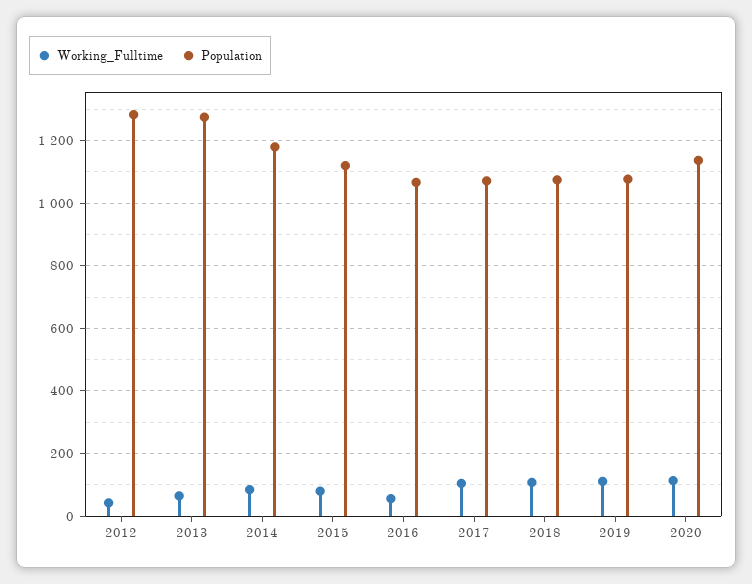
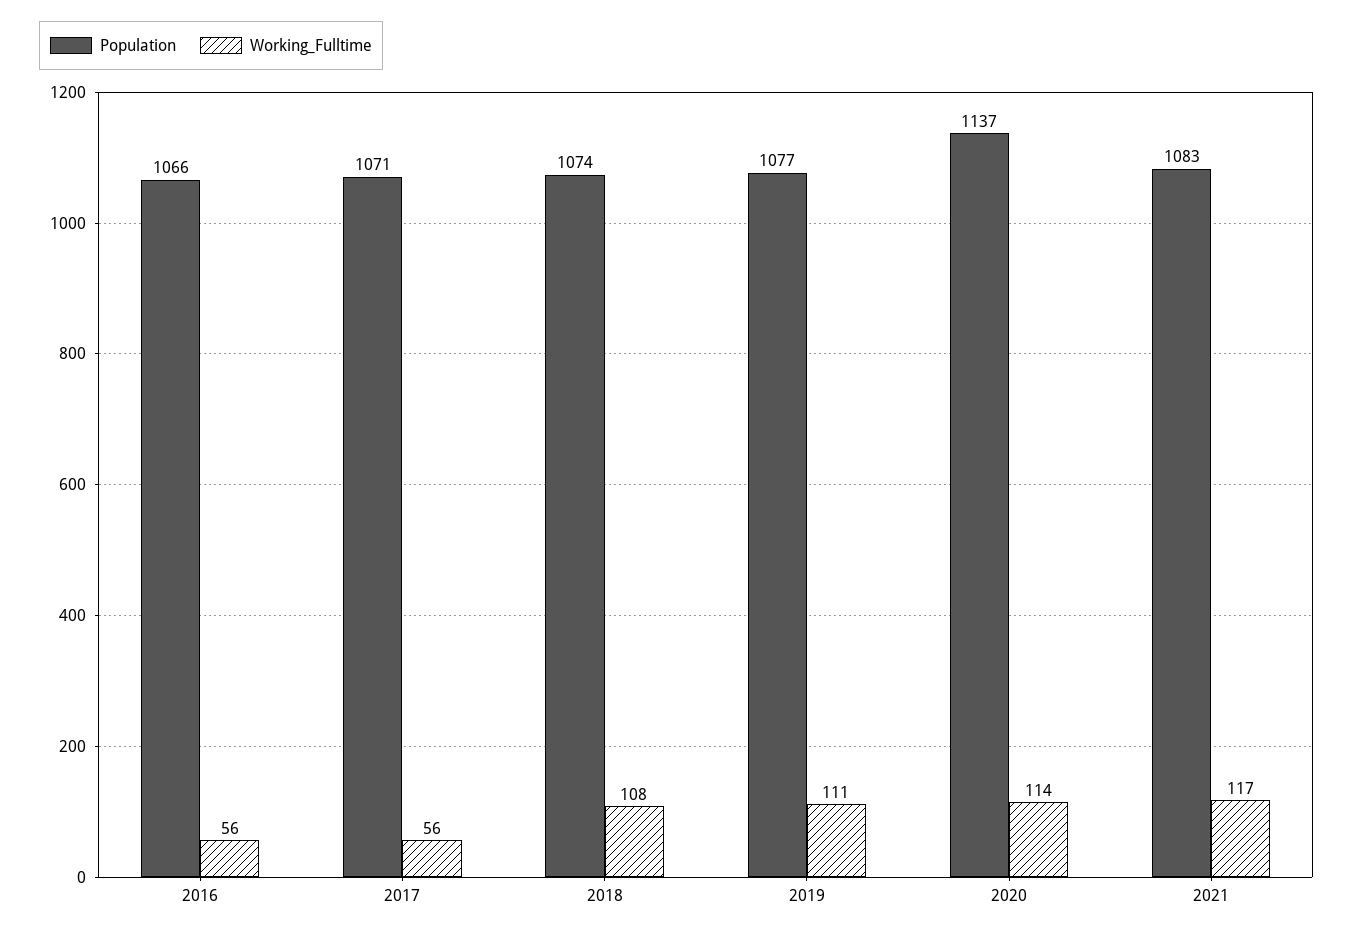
Working_Fulltime, 2012: 40 -> none
Population, 2012: 1280 -> none
Working_Fulltime, 2013: 60 -> none
Population, 2013: 1280 -> none
Working_Fulltime, 2014: 80 -> none
Population, 2014: 1180 -> none
Working_Fulltime, 2015: 80 -> none
Population, 2015: 1120 -> none
Working_Fulltime, 2017: 100 -> 56
Population, 2021: none -> 1083
Working_Fulltime, 2021: none -> 117

